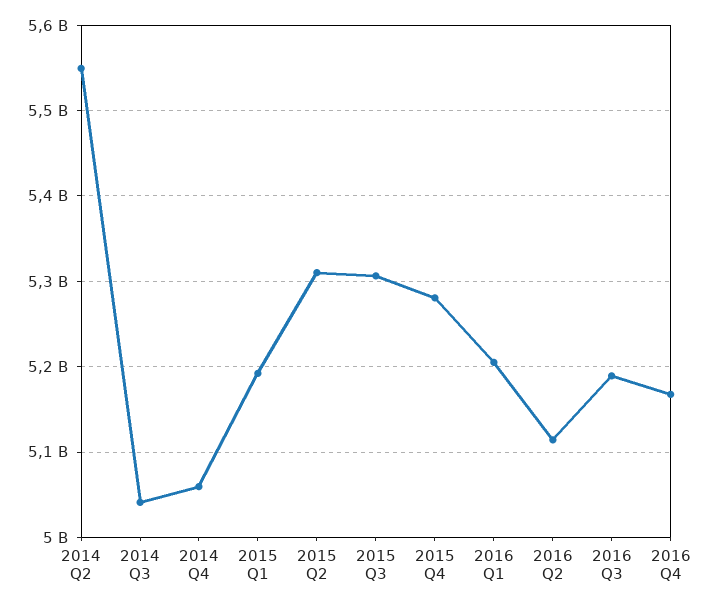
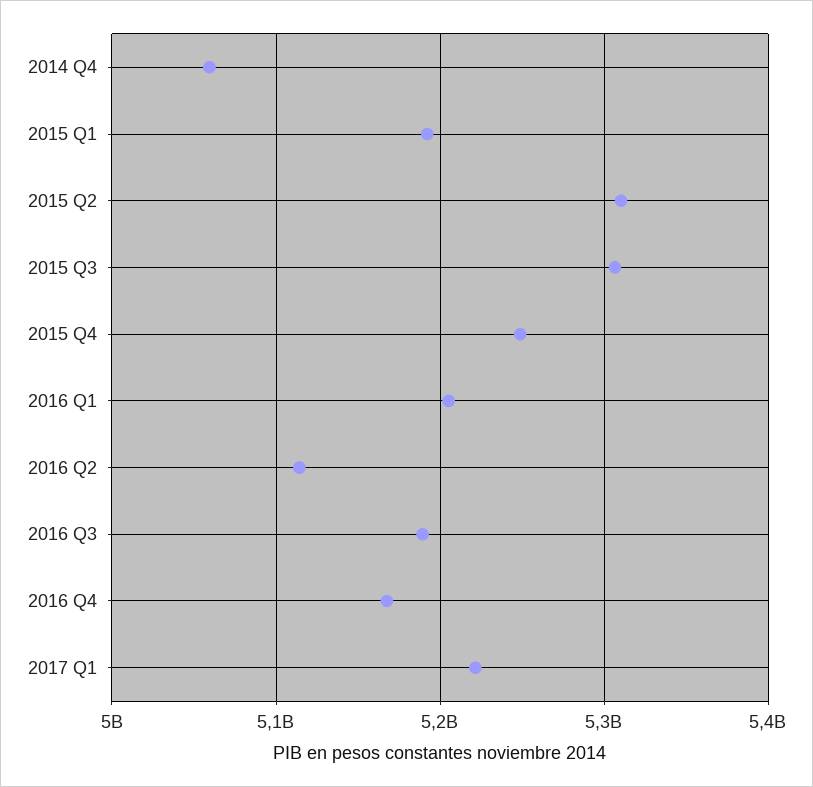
2014 Q2: 5550000000 -> none
2014 Q3: 5040000000 -> none
2015 Q4: 5280000000 -> 5250000000
2017 Q1: none -> 5220000000

